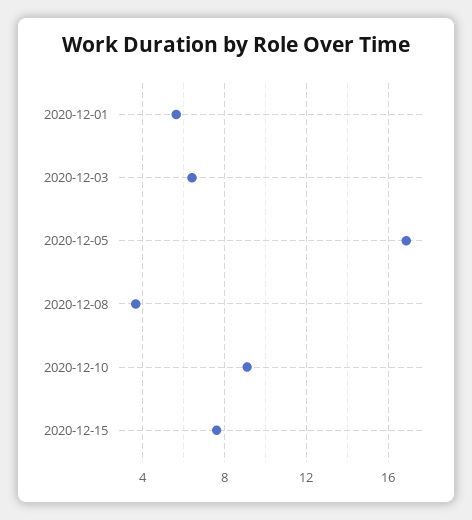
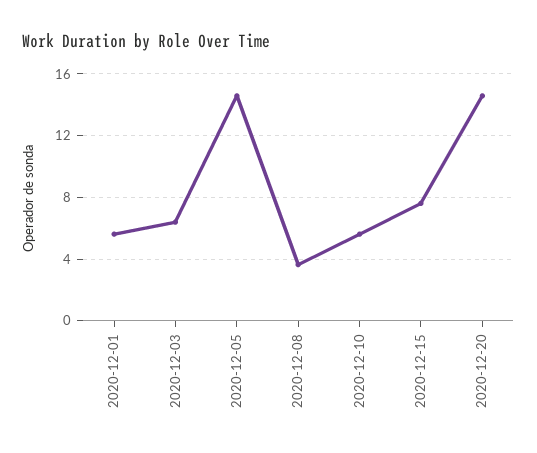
2020-12-05: 17 -> 14.5
2020-12-10: 9 -> 5.5
2020-12-20: none -> 14.5

